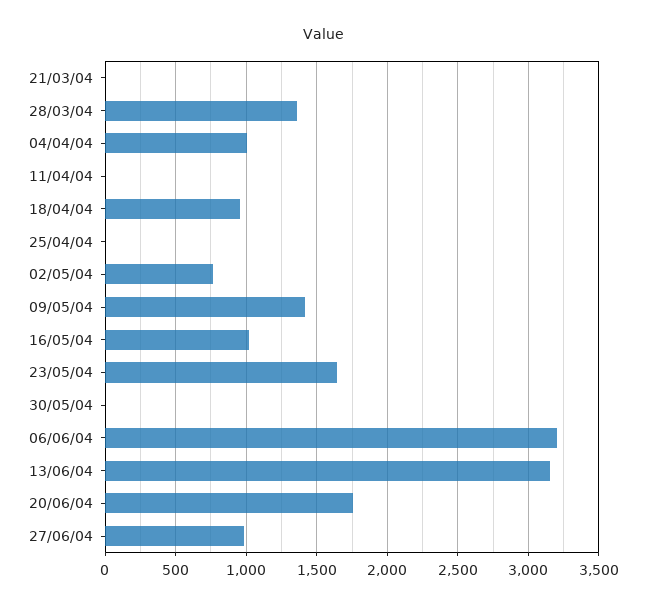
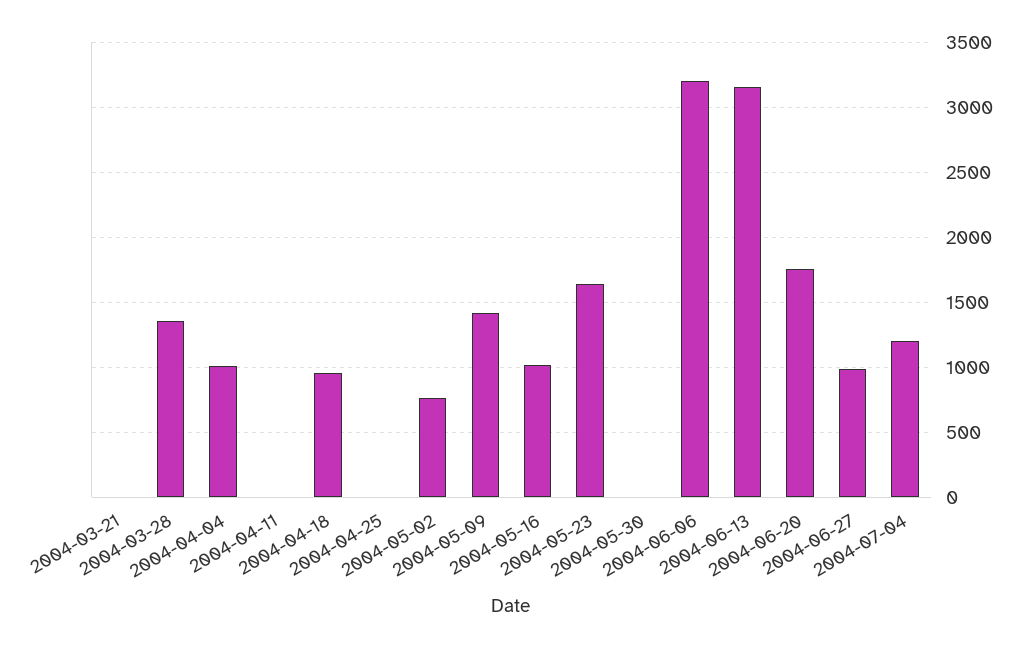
2004-07-04: none -> 1200

